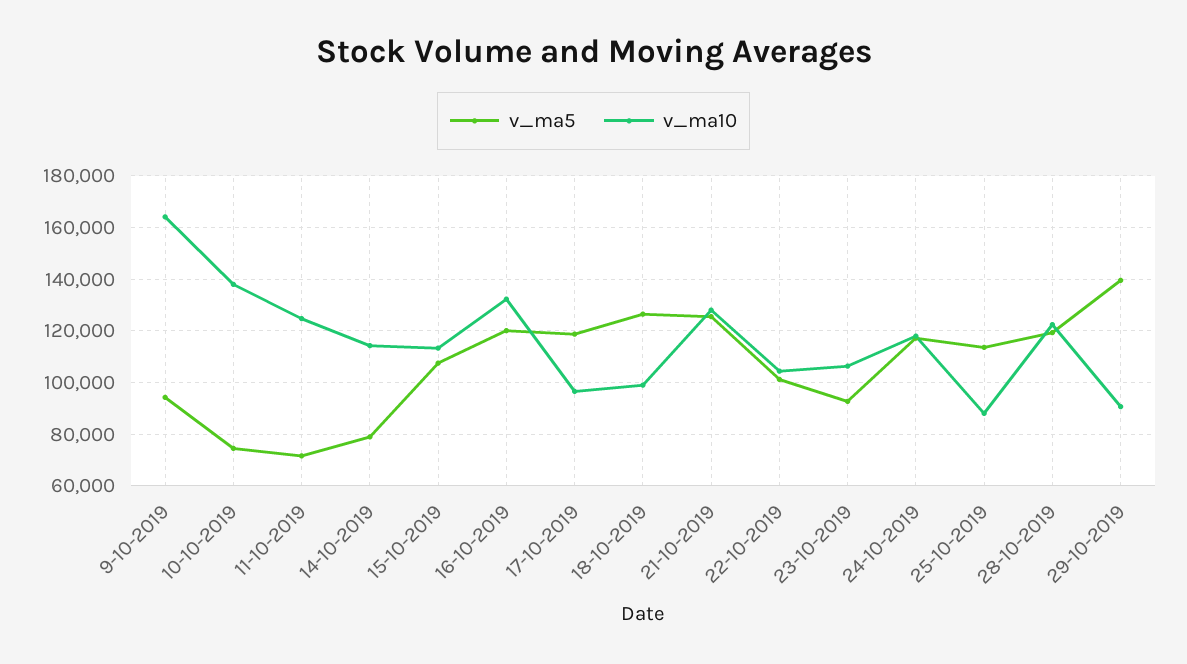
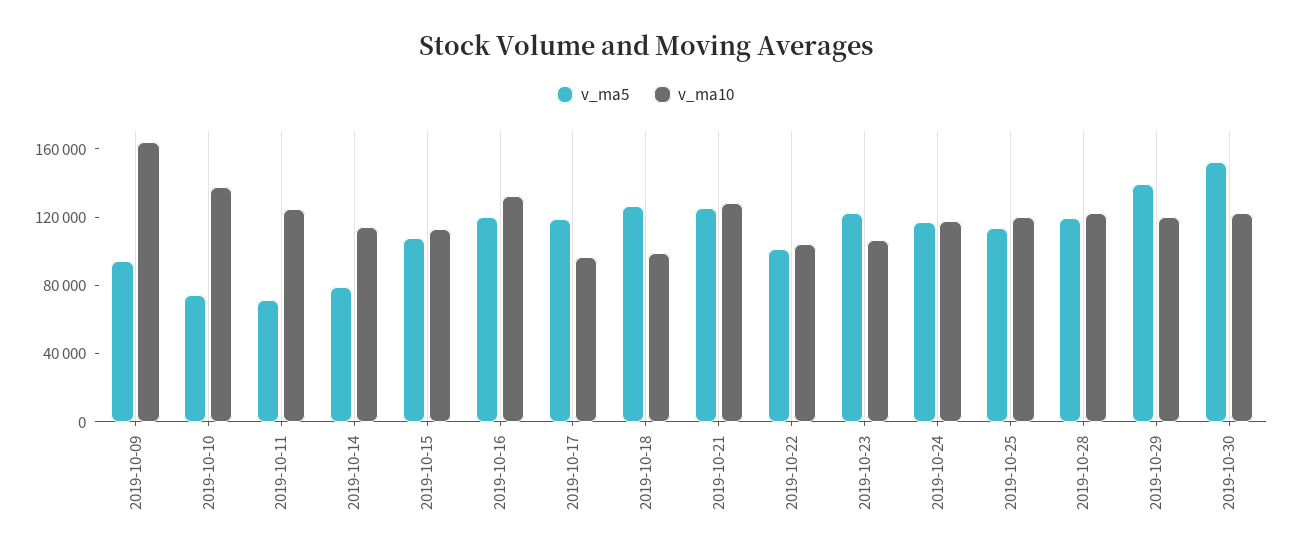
v_ma5, 23-10-2019: 92500 -> 120000
v_ma10, 25-10-2019: 87500 -> 120000
v_ma10, 29-10-2019: 90000 -> 120000
v_ma5, 2019-10-30: none -> 150000
v_ma10, 2019-10-30: none -> 120000

